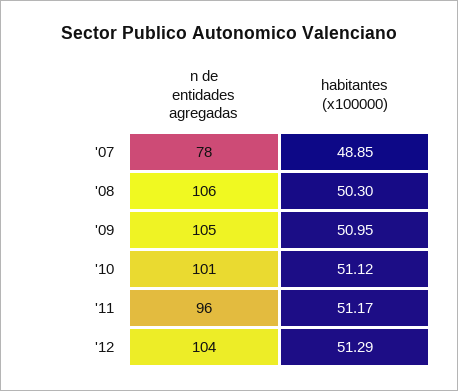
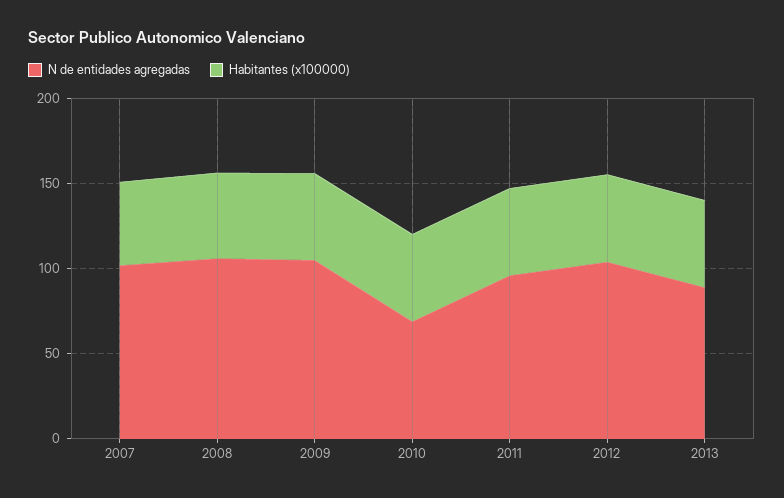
n de entidades agregadas, '07: 78 -> 100
n de entidades agregadas, '10: 101 -> 70
n de entidades agregadas, 2013: none -> 90
habitantes (x100000), 2013: none -> 50

